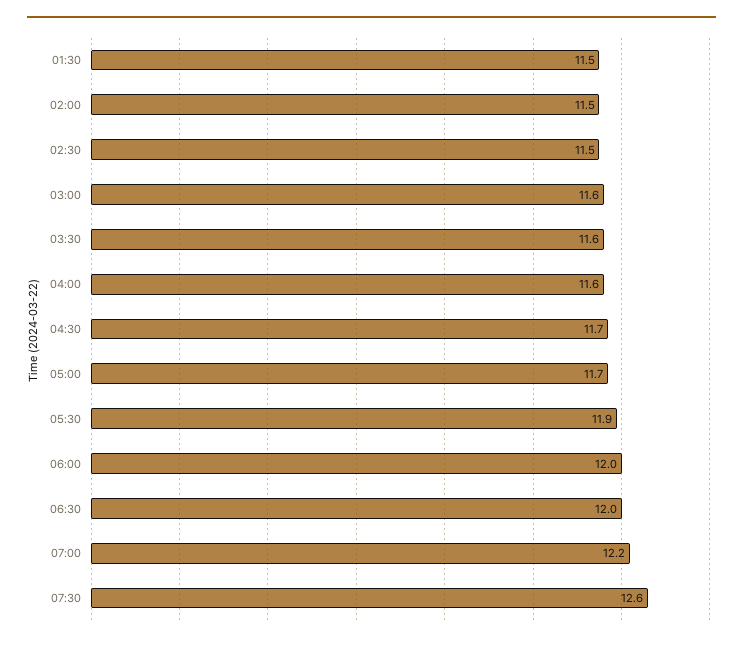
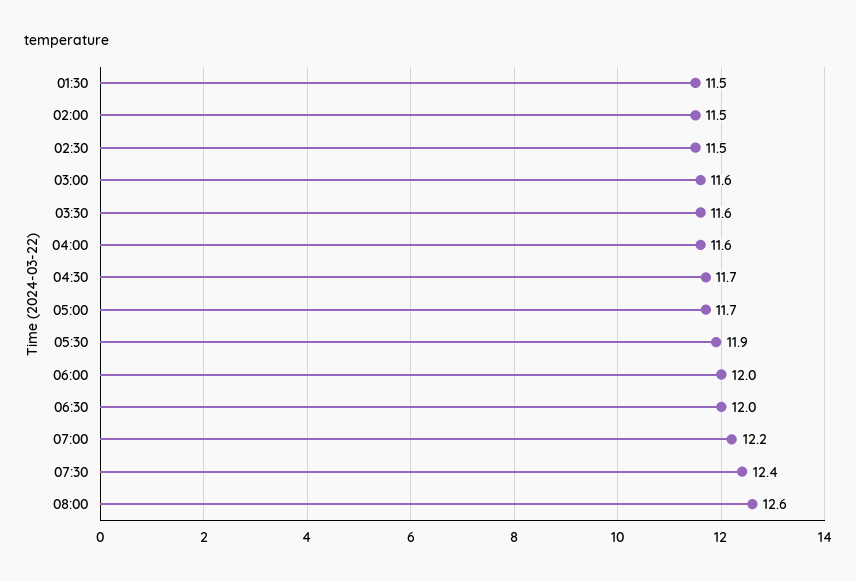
07:30: 12.6 -> 12.4
08:00: none -> 12.6

